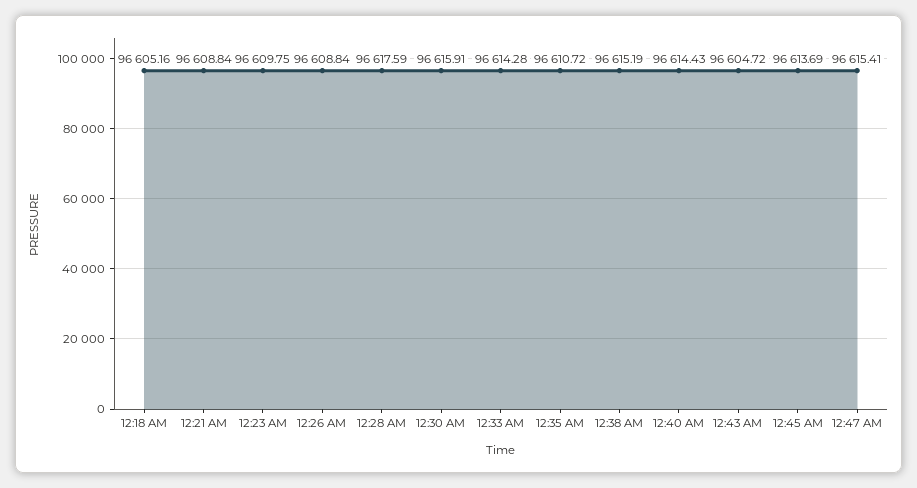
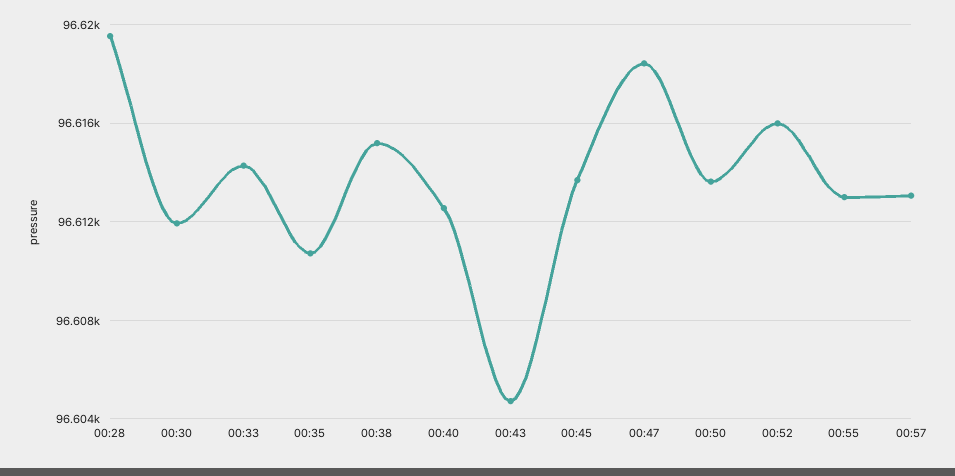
12:18 AM: 96605.16 -> none
12:21 AM: 96608.84 -> none
12:23 AM: 96609.75 -> none
12:26 AM: 96608.84 -> none
12:28 AM: 96617.59 -> 96619.5
12:30 AM: 96615.91 -> 96612
12:40 AM: 96614.43 -> 96612.5
12:47 AM: 96615.41 -> 96618.5
00:50: none -> 96613.5
00:52: none -> 96616
00:55: none -> 96613
00:57: none -> 96613

